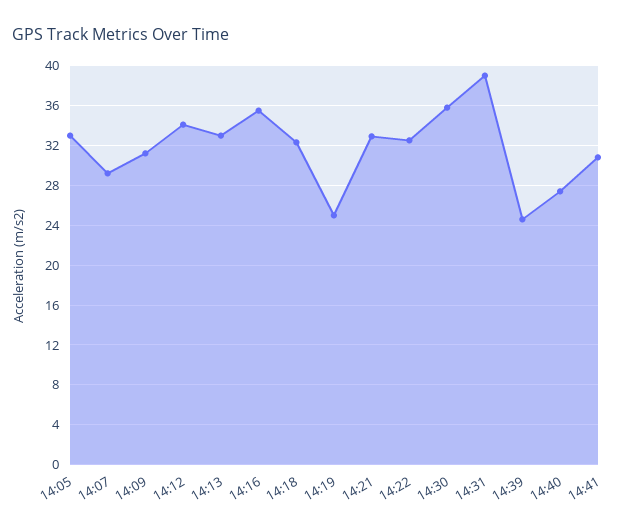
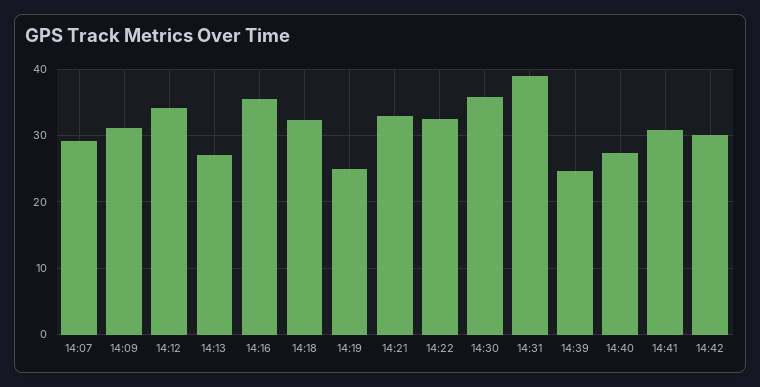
14:05: 33 -> none
14:13: 33 -> 27
14:42: none -> 30

